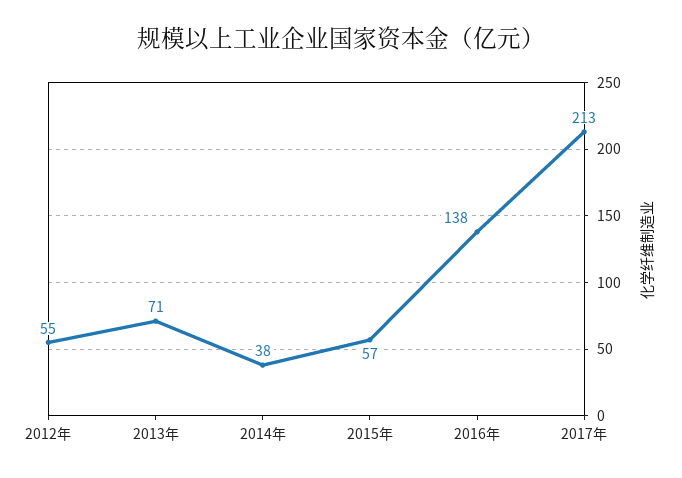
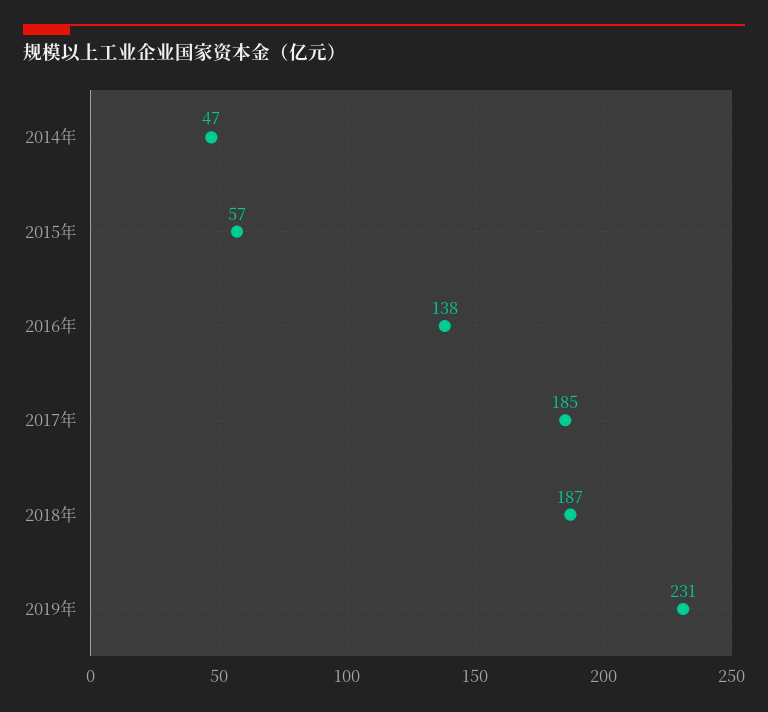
2012年: 55 -> none
2013年: 71 -> none
2014年: 38 -> 47
2017年: 213 -> 185
2018年: none -> 187
2019年: none -> 231

